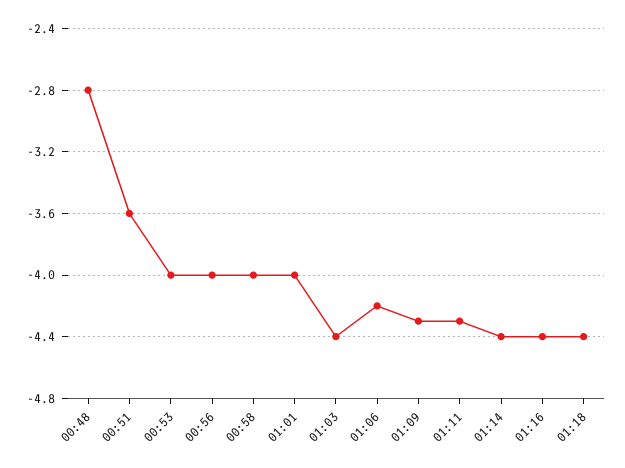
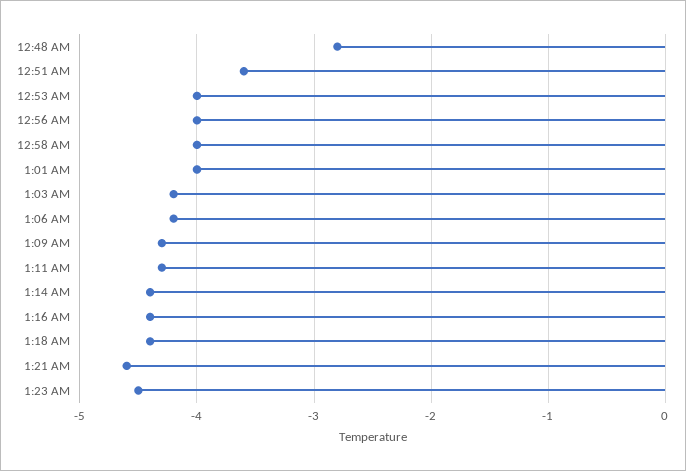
01:03: -4.4 -> -4.2
1:21 AM: none -> -4.6
1:23 AM: none -> -4.5

